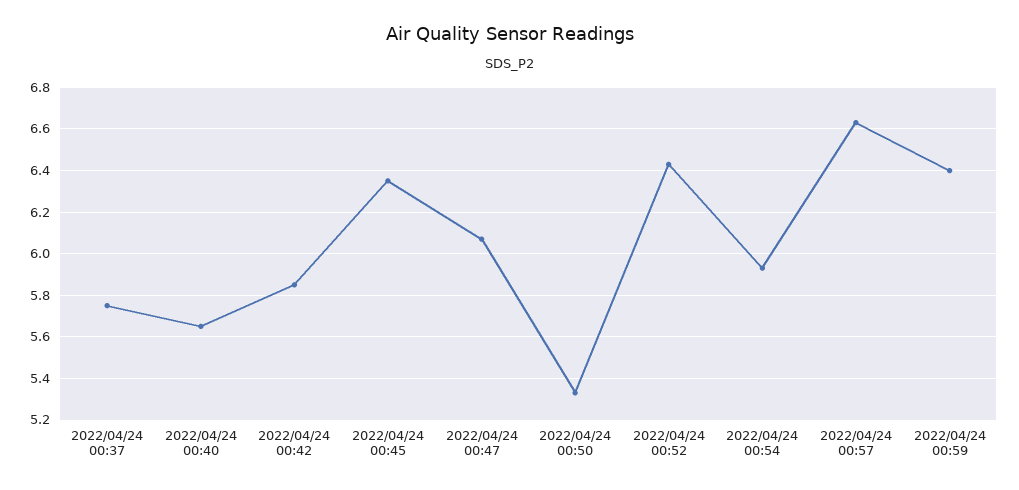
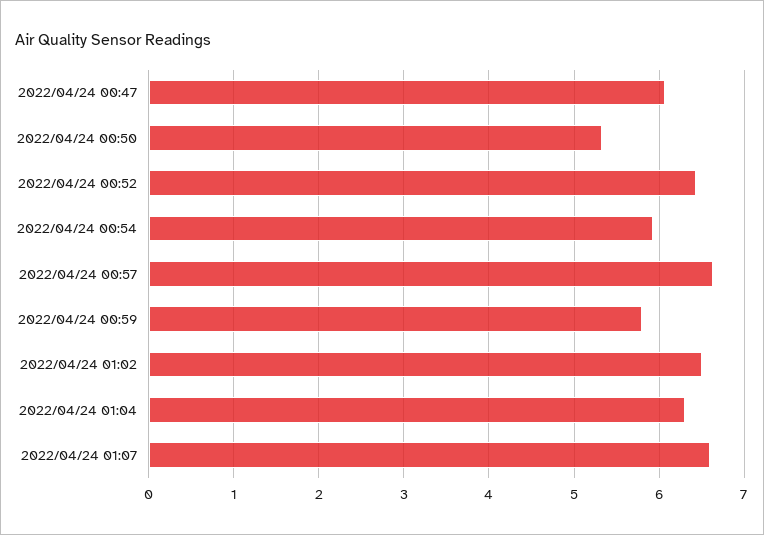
2022/04/24 00:37: 5.75 -> none
2022/04/24 00:40: 5.65 -> none
2022/04/24 00:42: 5.85 -> none
2022/04/24 00:45: 6.35 -> none
2022/04/24 00:59: 6.4 -> 5.8
2022/04/24 01:02: none -> 6.5
2022/04/24 01:04: none -> 6.3
2022/04/24 01:07: none -> 6.6

